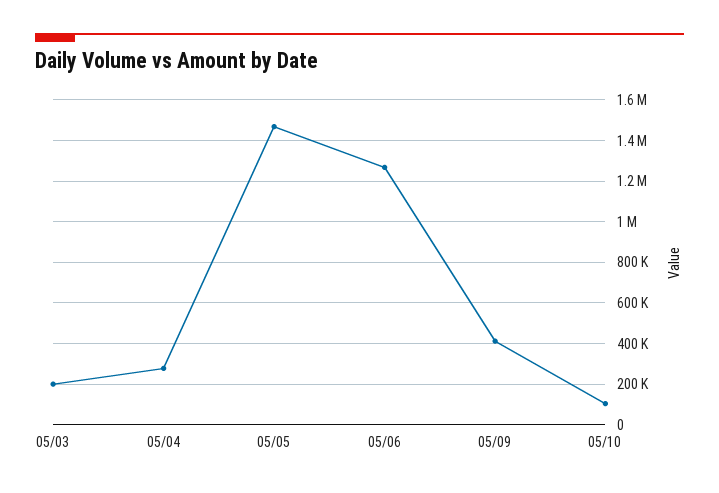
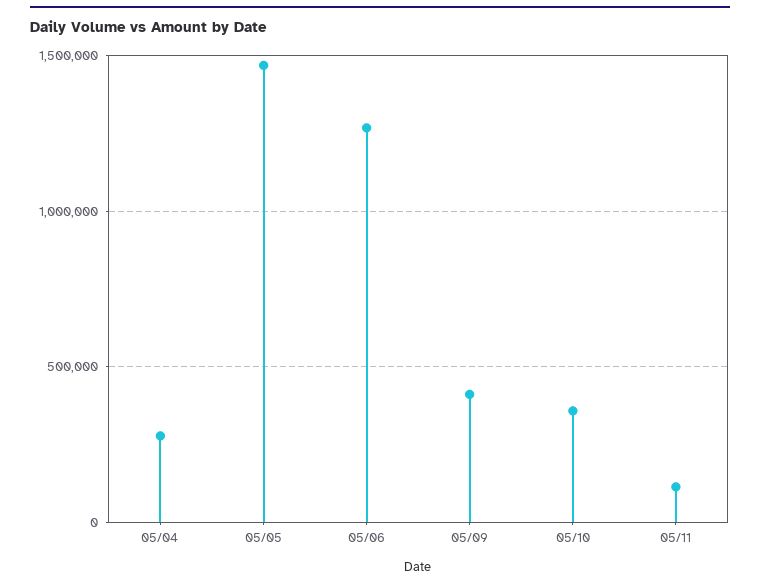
05/03: 200000 -> none
05/10: 100000 -> 350000
05/11: none -> 100000

